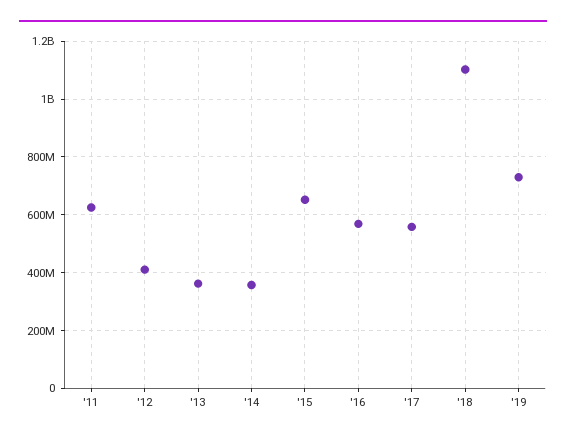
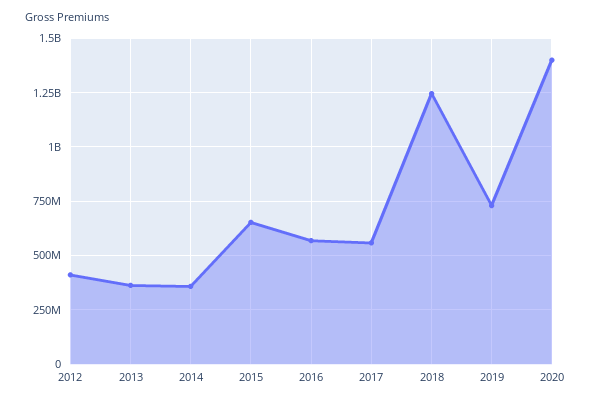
'11: 625000000 -> none
'18: 1100000000 -> 1250000000
2020: none -> 1400000000

